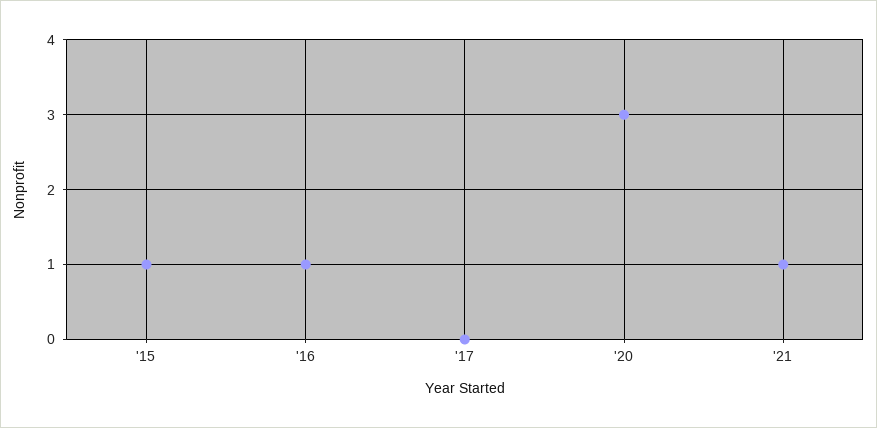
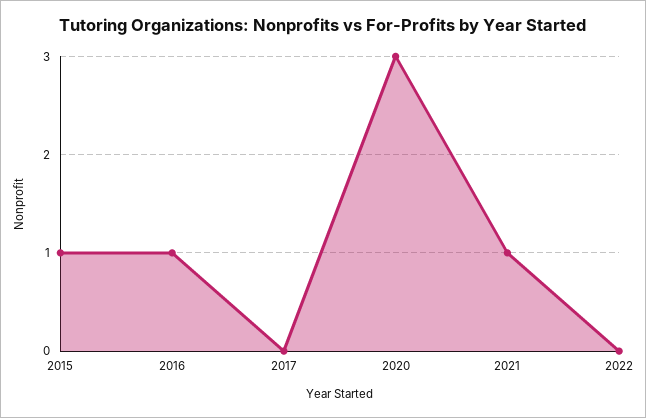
2022: none -> 0

